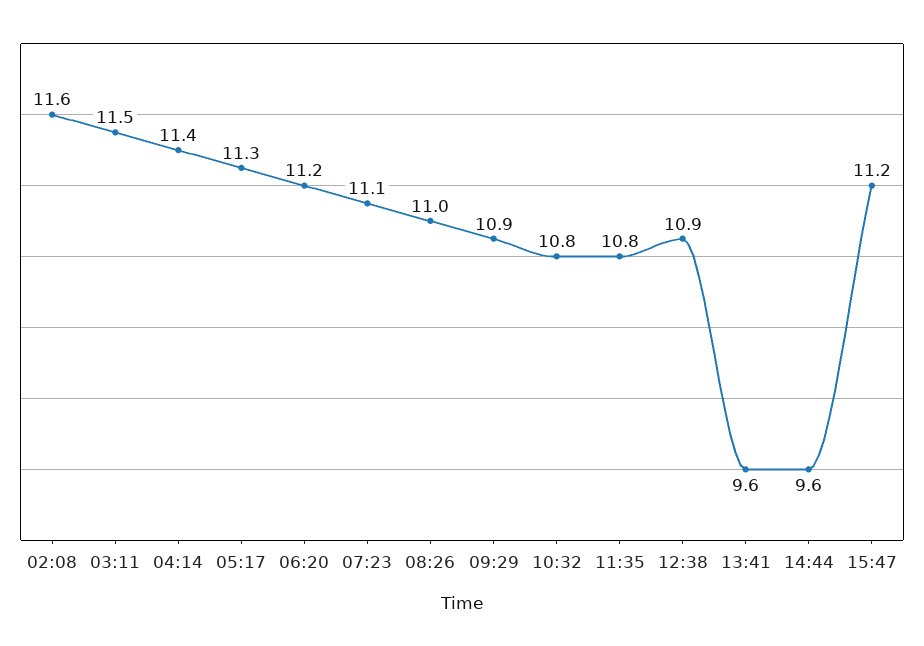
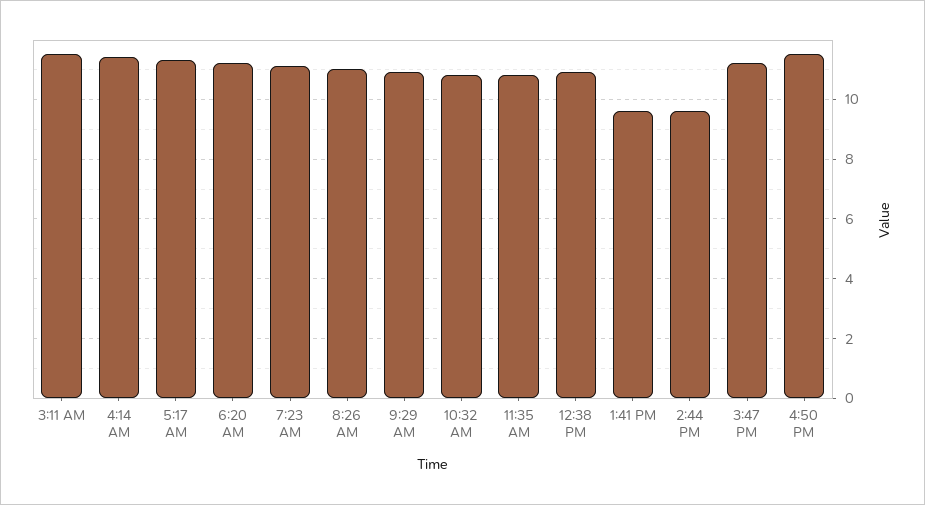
02:08: 11.6 -> none
4:50 PM: none -> 11.5

